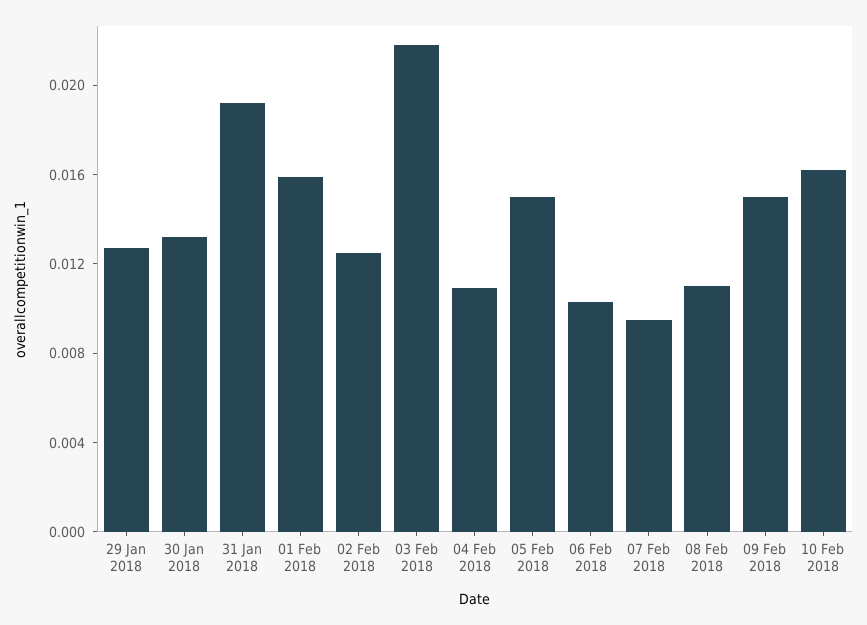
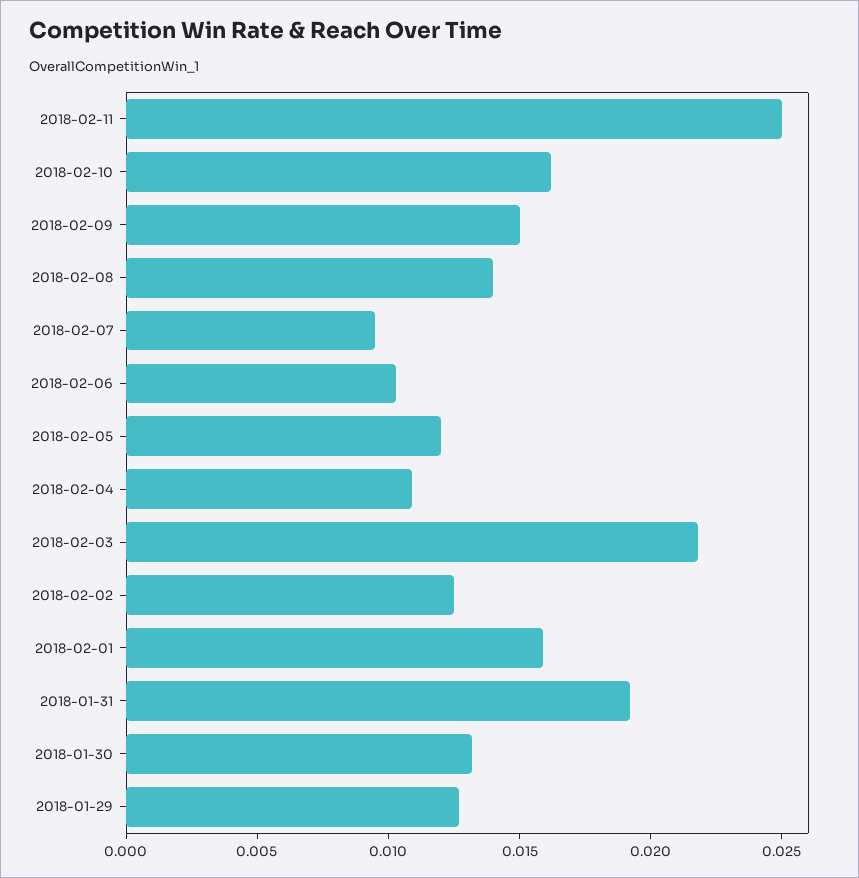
05 Feb 2018: 0.015 -> 0.012
08 Feb 2018: 0.011 -> 0.014
2018-02-11: none -> 0.025

